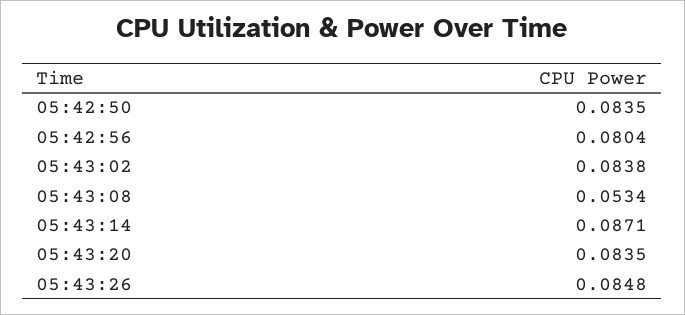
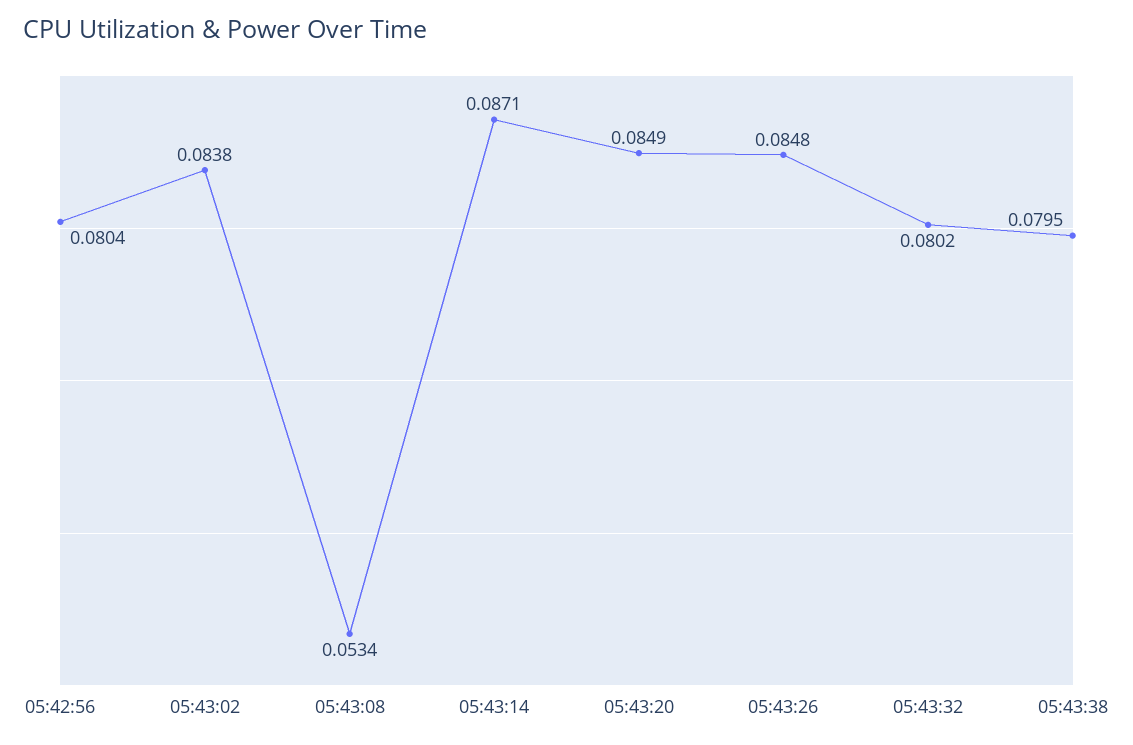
05:42:50: 0.0835 -> none
05:43:20: 0.0835 -> 0.0849
05:43:32: none -> 0.0802
05:43:38: none -> 0.0795

